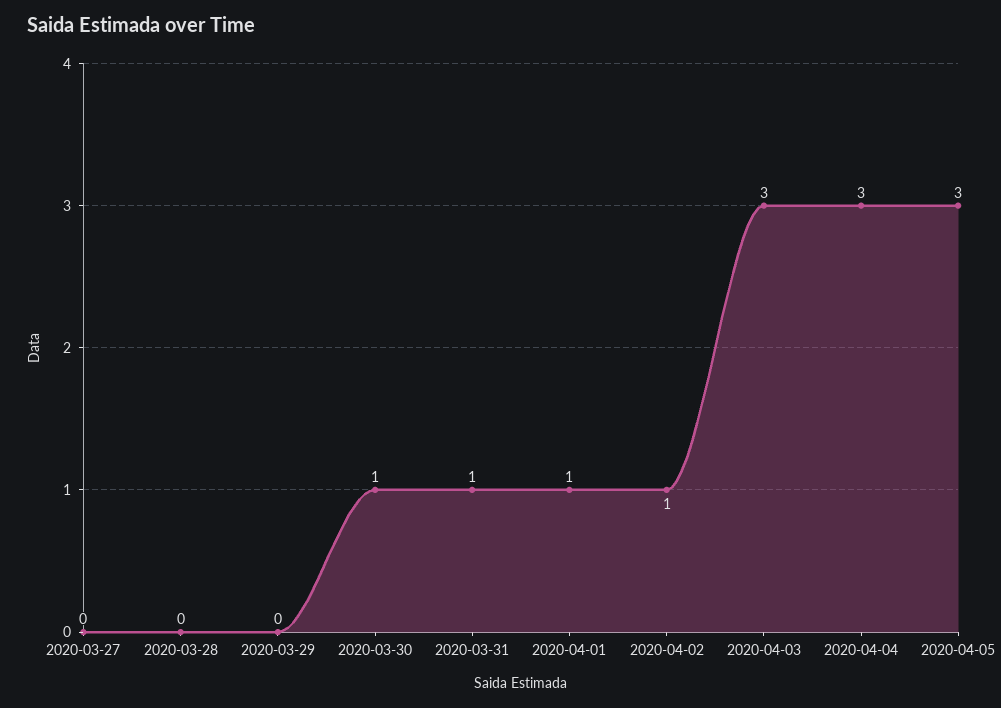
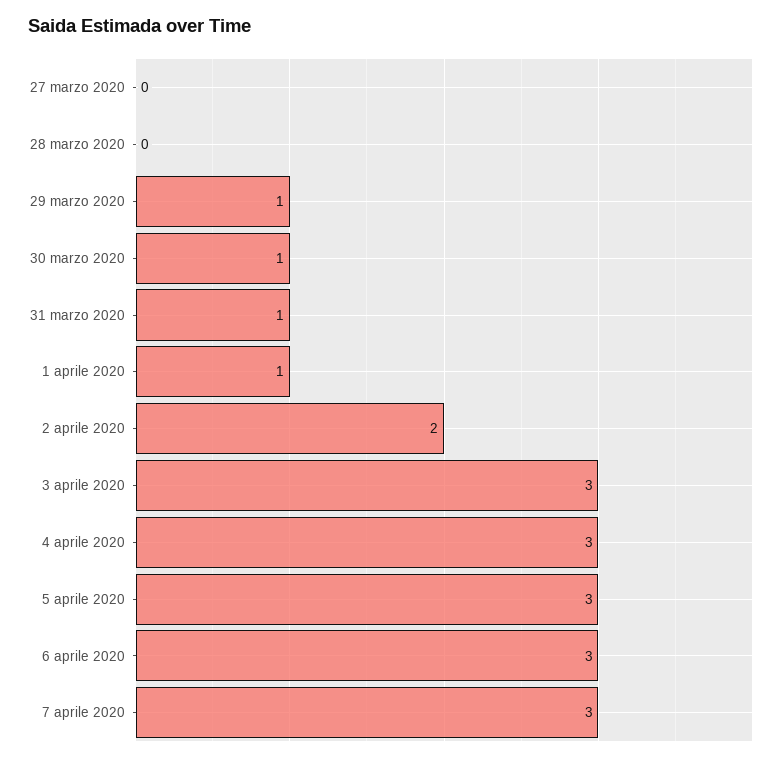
2020-03-29: 0 -> 1
2020-04-02: 1 -> 2
6 aprile 2020: none -> 3
7 aprile 2020: none -> 3

